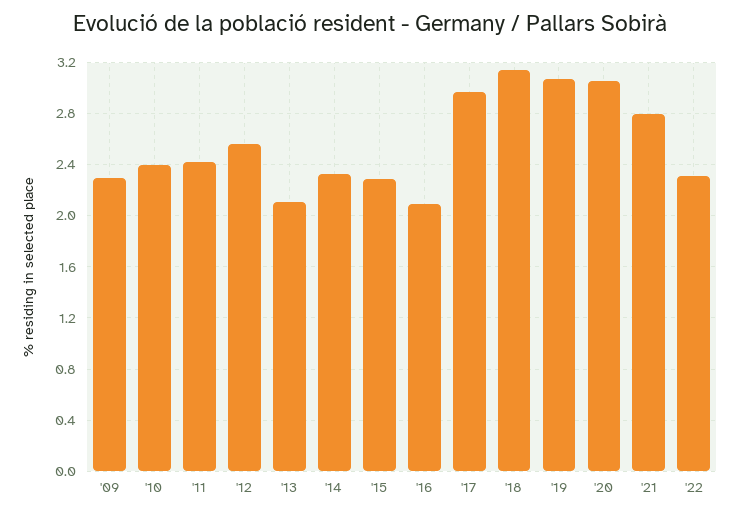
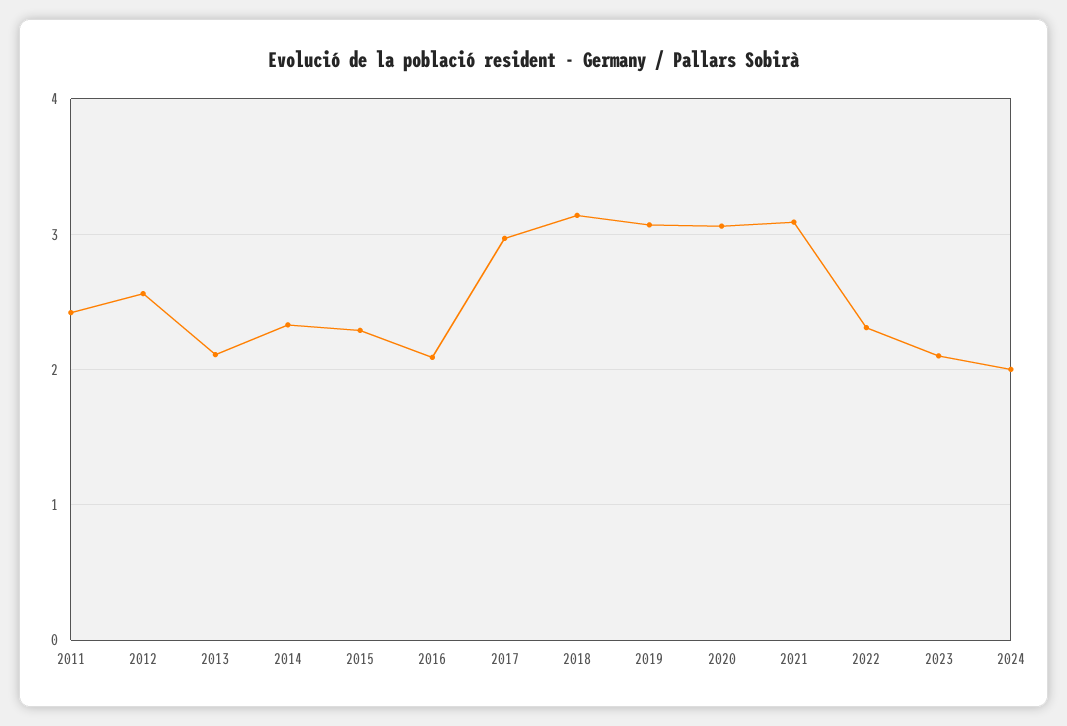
'09: 2.3 -> none
'10: 2.4 -> none
'21: 2.8 -> 3.1
2023: none -> 2.1
2024: none -> 2

